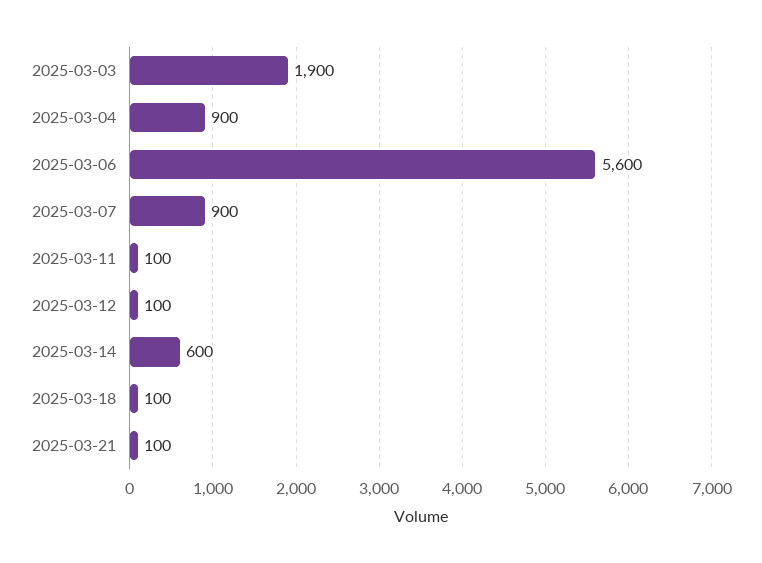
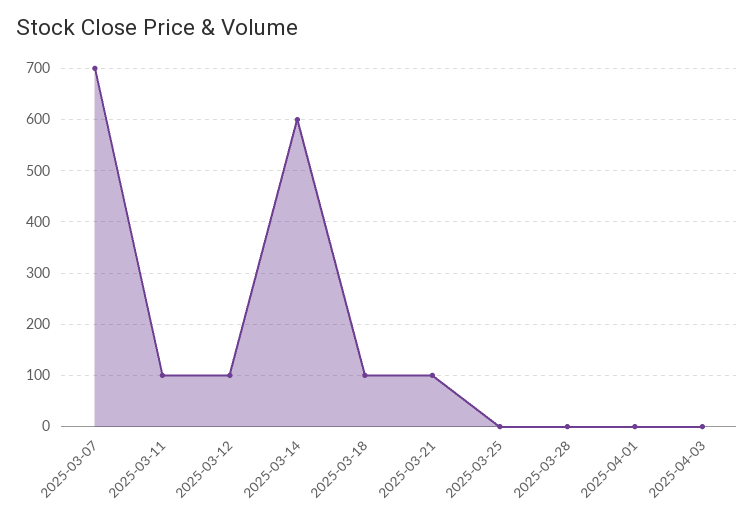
2025-03-03: 1900 -> none
2025-03-04: 900 -> none
2025-03-06: 5600 -> none
2025-03-07: 900 -> 700
2025-03-25: none -> 0
2025-03-28: none -> 0
2025-04-01: none -> 0
2025-04-03: none -> 0

